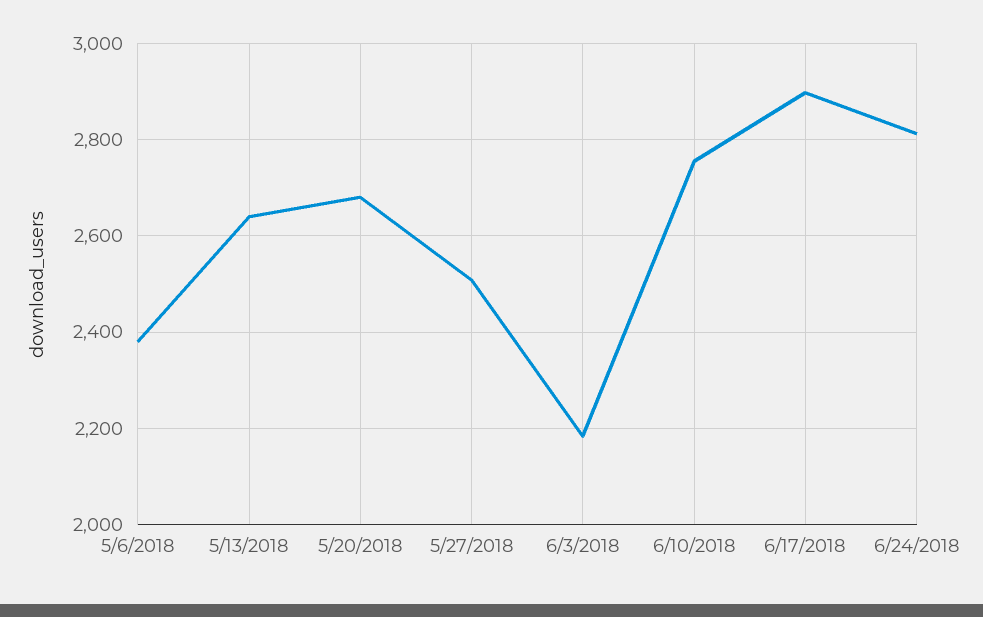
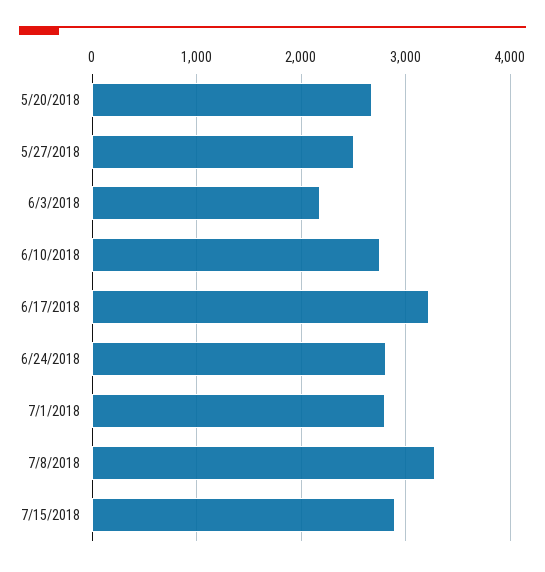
5/6/2018: 2380 -> none
5/13/2018: 2640 -> none
6/17/2018: 2900 -> 3200
7/1/2018: none -> 2800
7/8/2018: none -> 3300
7/15/2018: none -> 2900

